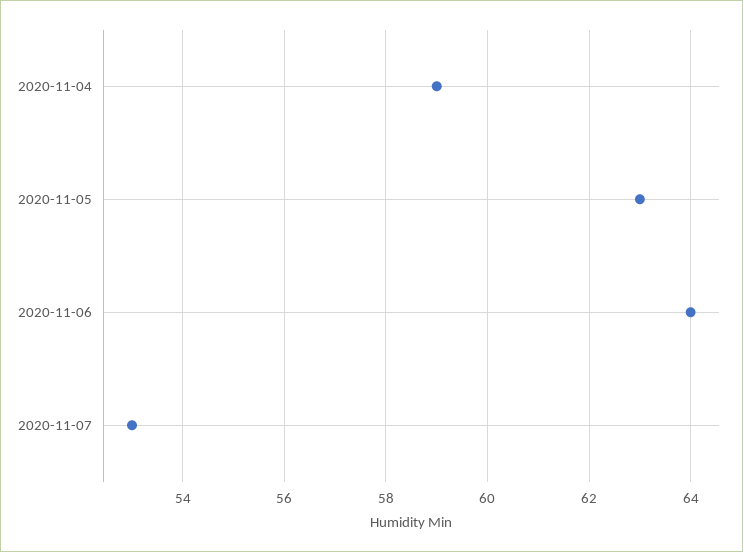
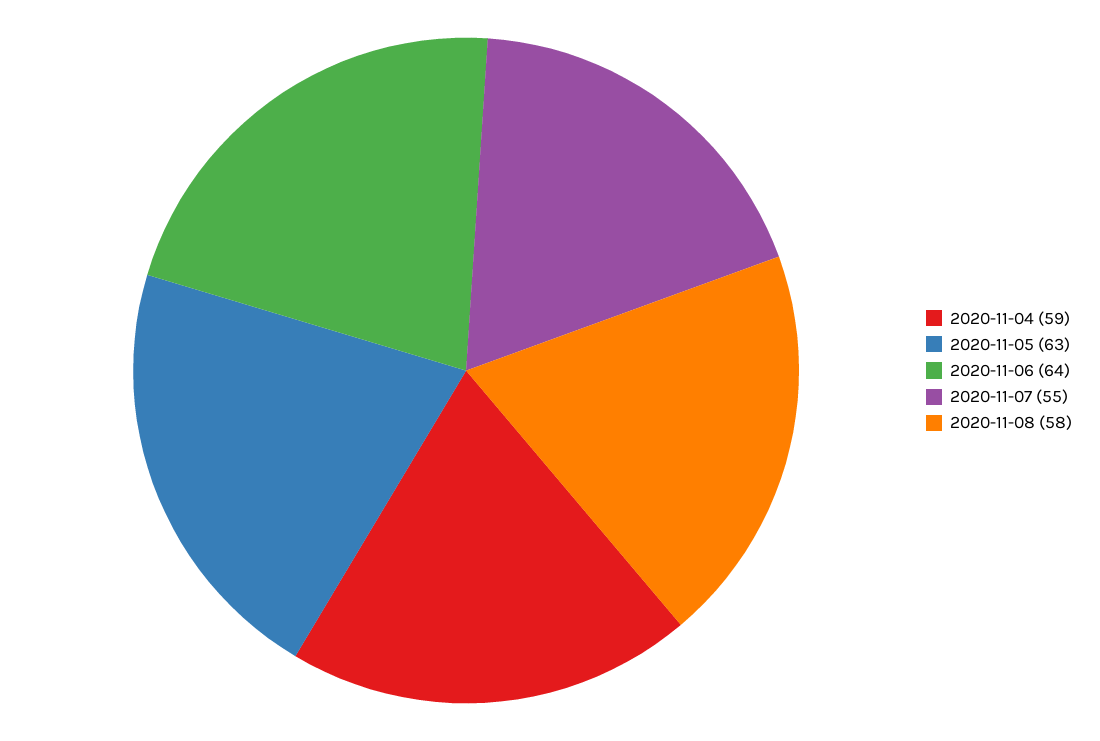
2020-11-07: 53 -> 55
2020-11-08: none -> 58

